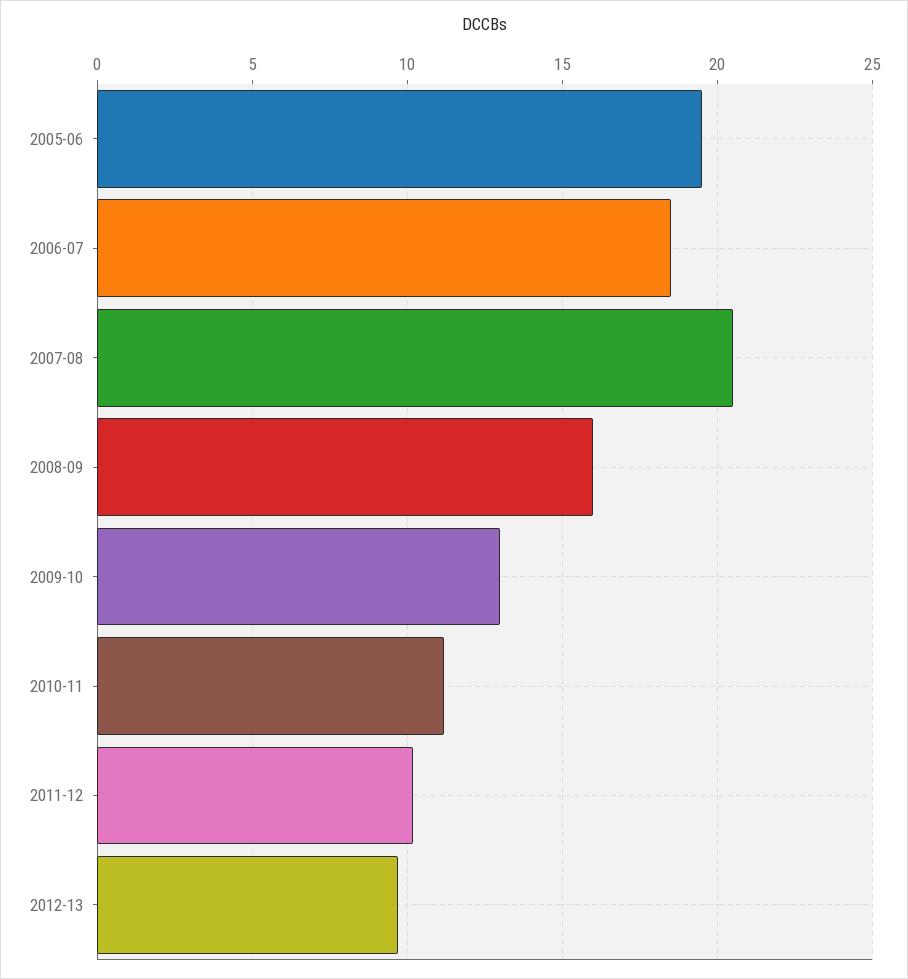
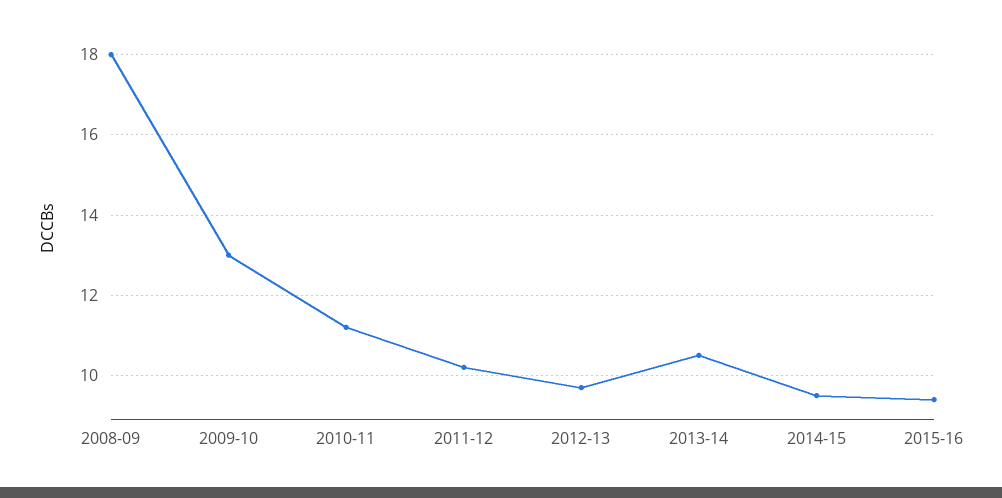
2005-06: 19.5 -> none
2006-07: 18.5 -> none
2007-08: 20.5 -> none
2008-09: 16 -> 18
2013-14: none -> 10.5
2014-15: none -> 9.5
2015-16: none -> 9.5

